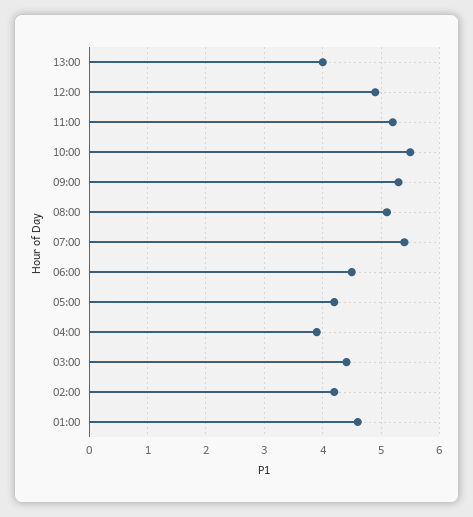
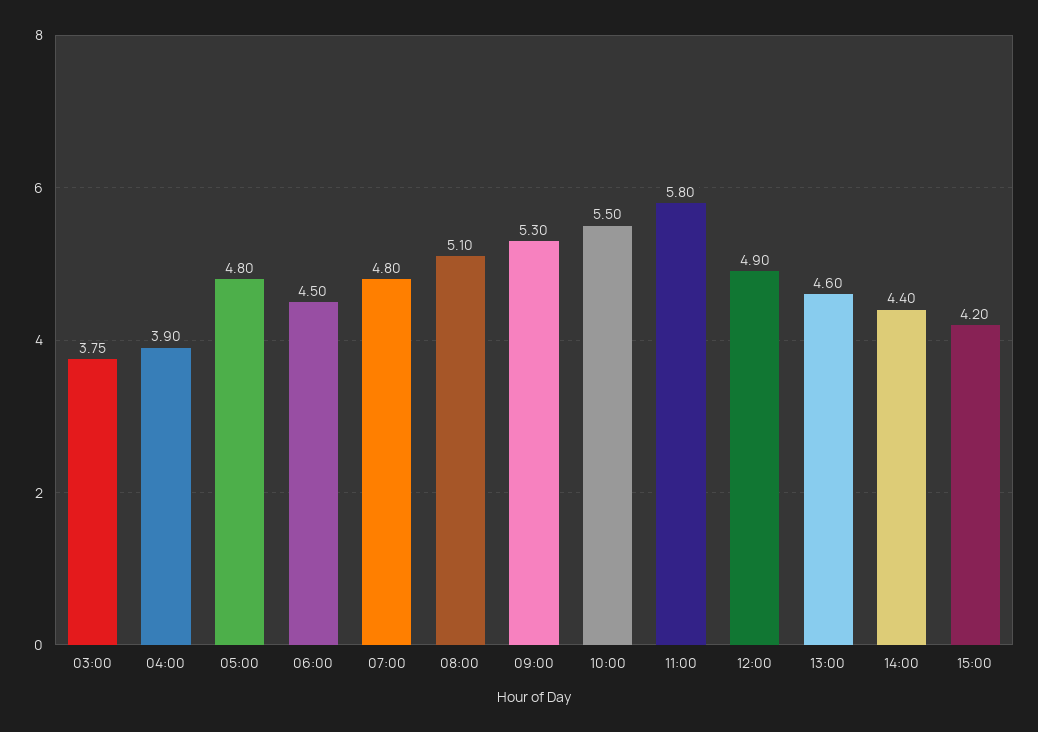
13:00: 4 -> 4.6
11:00: 5.2 -> 5.8
07:00: 5.4 -> 4.8
05:00: 4.2 -> 4.8
03:00: 4.4 -> 3.75
02:00: 4.2 -> none
01:00: 4.6 -> none
14:00: none -> 4.4
15:00: none -> 4.2

